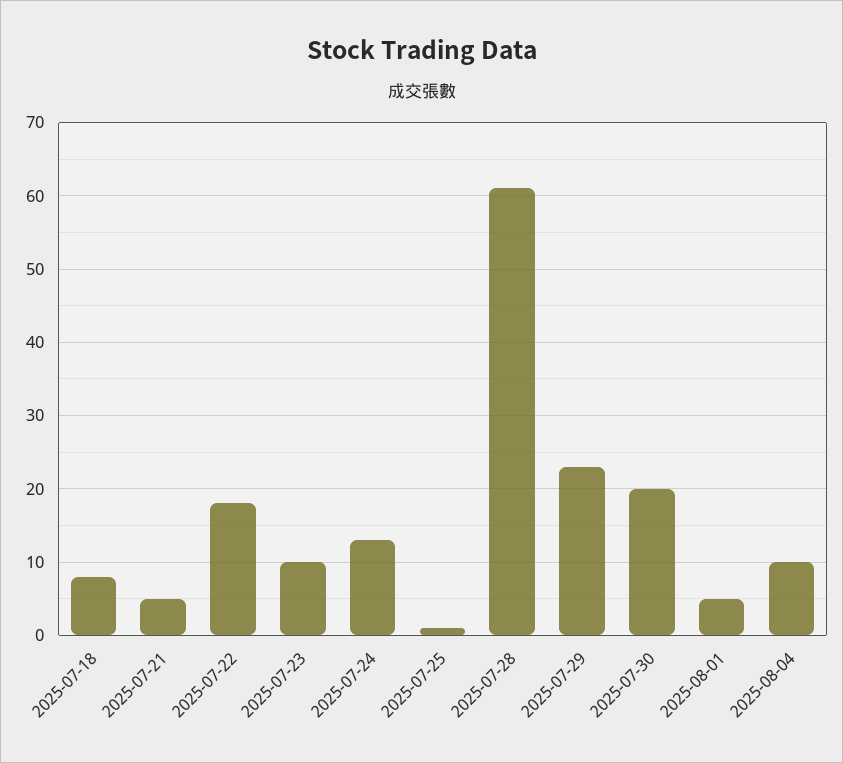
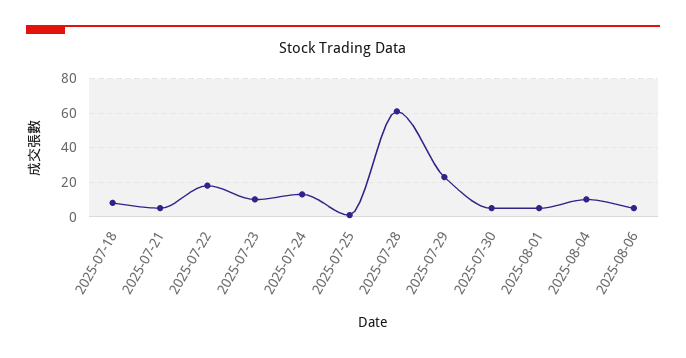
2025-07-30: 20 -> 5
2025-08-06: none -> 5

